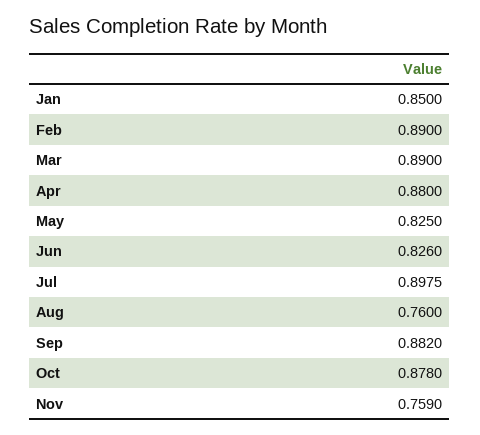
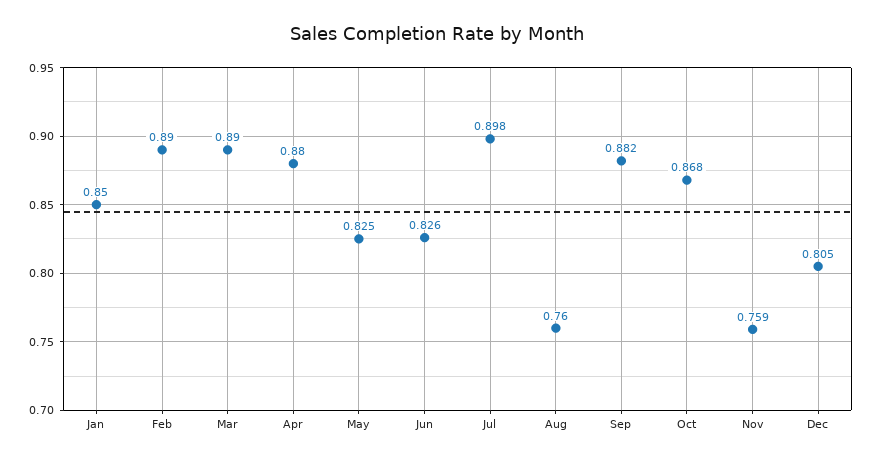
Oct: 0.878 -> 0.868
Dec: none -> 0.805

